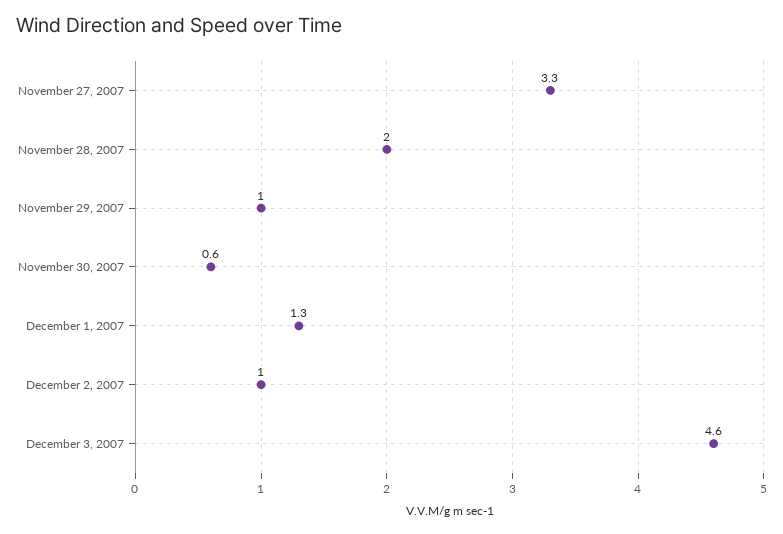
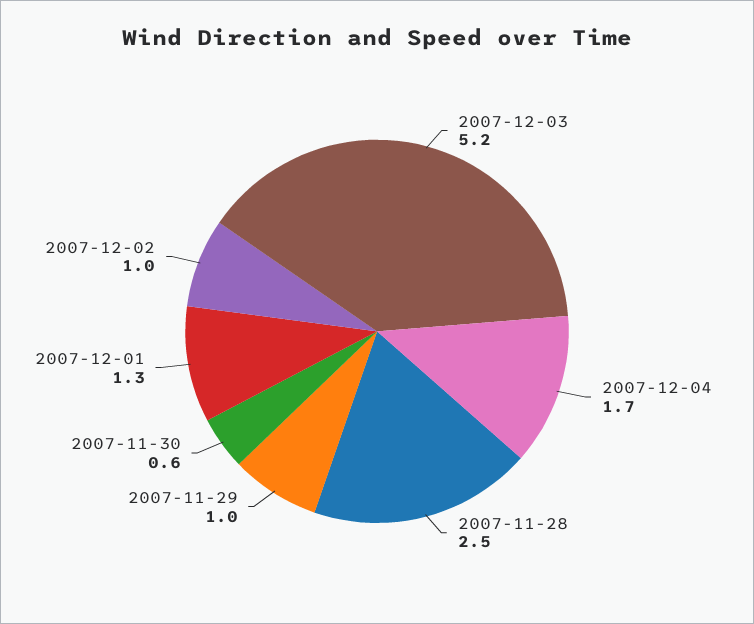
November 27, 2007: 3.3 -> none
November 28, 2007: 2 -> 2.5
December 3, 2007: 4.6 -> 5.2
2007-12-04: none -> 1.7

